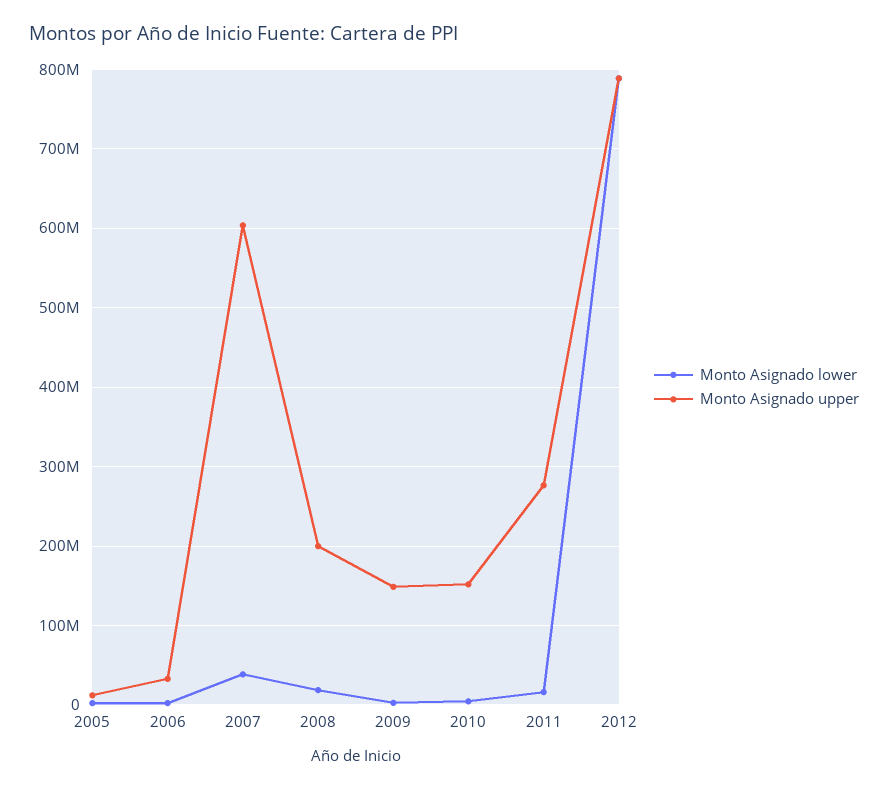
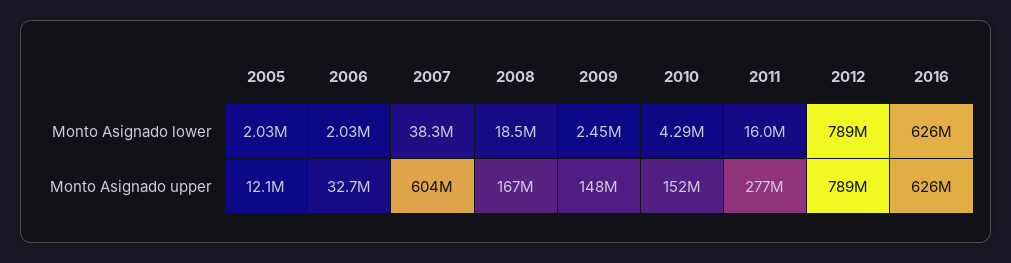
Monto Asignado upper, 2008: 200000000 -> 167000000
Monto Asignado lower, 2016: none -> 626000000
Monto Asignado upper, 2016: none -> 626000000

